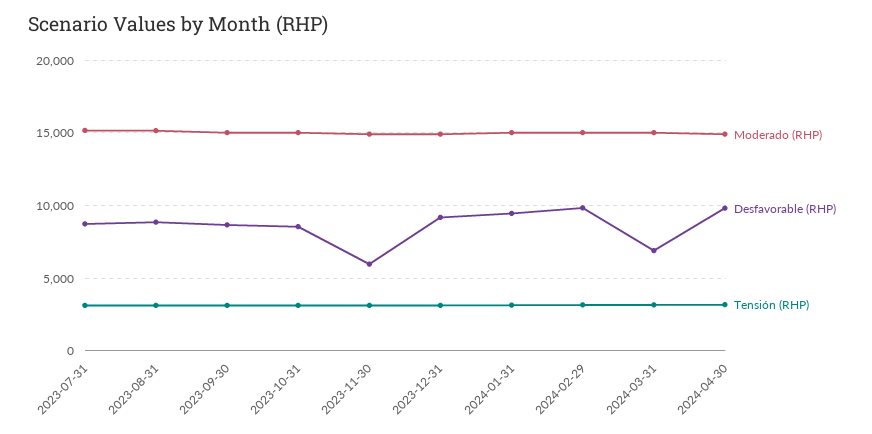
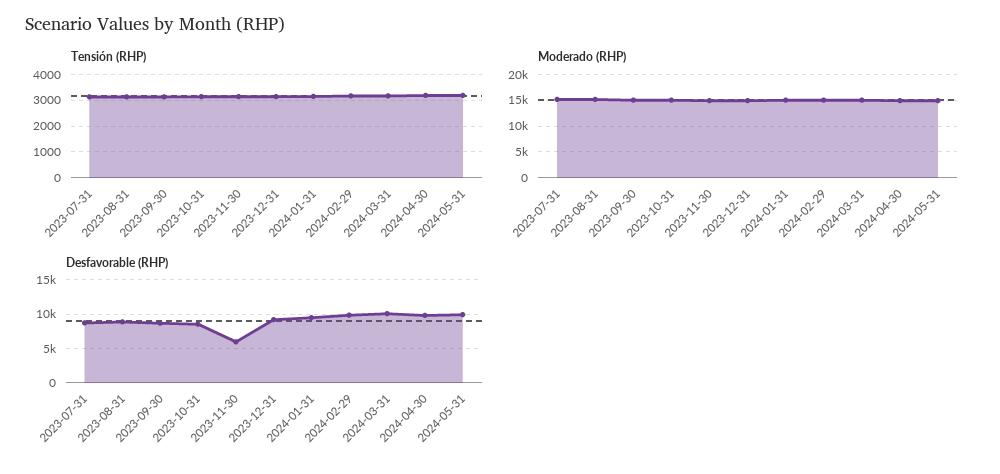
Desfavorable (RHP), 2024-03-31: 7000 -> 10000
Tensión (RHP), 2024-05-31: none -> 3250
Moderado (RHP), 2024-05-31: none -> 15000
Desfavorable (RHP), 2024-05-31: none -> 10000

